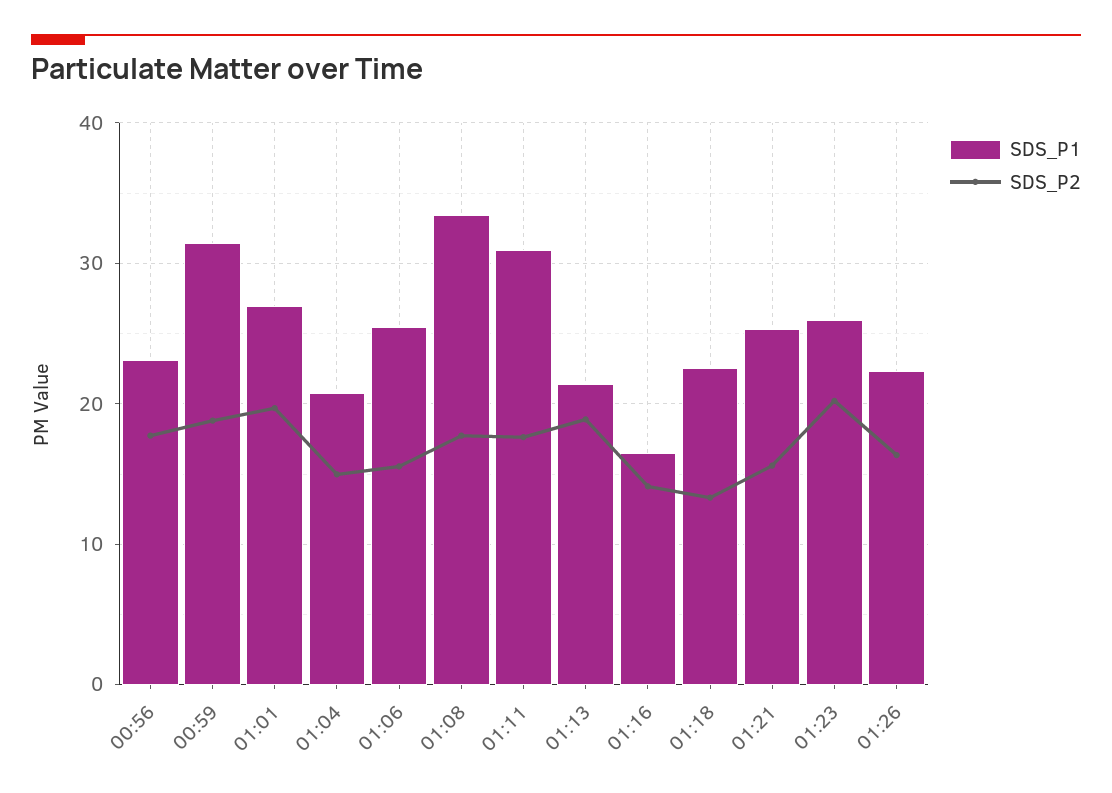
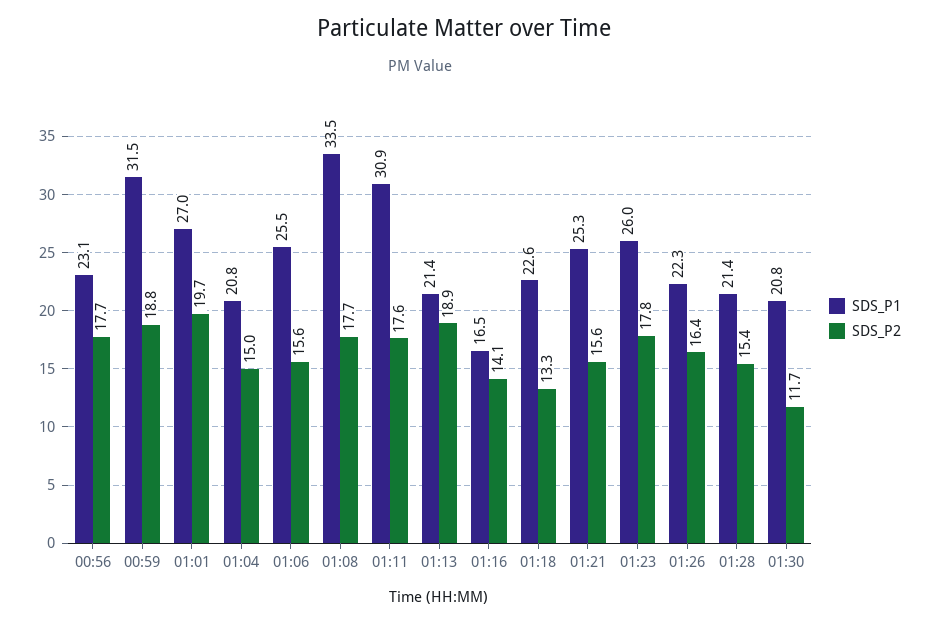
SDS_P2, 01:23: 20 -> 17.8
SDS_P1, 01:28: none -> 21.4
SDS_P2, 01:28: none -> 15.4
SDS_P1, 01:30: none -> 20.8
SDS_P2, 01:30: none -> 11.7

